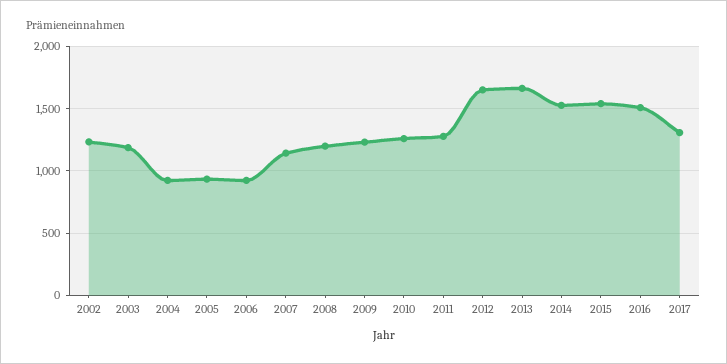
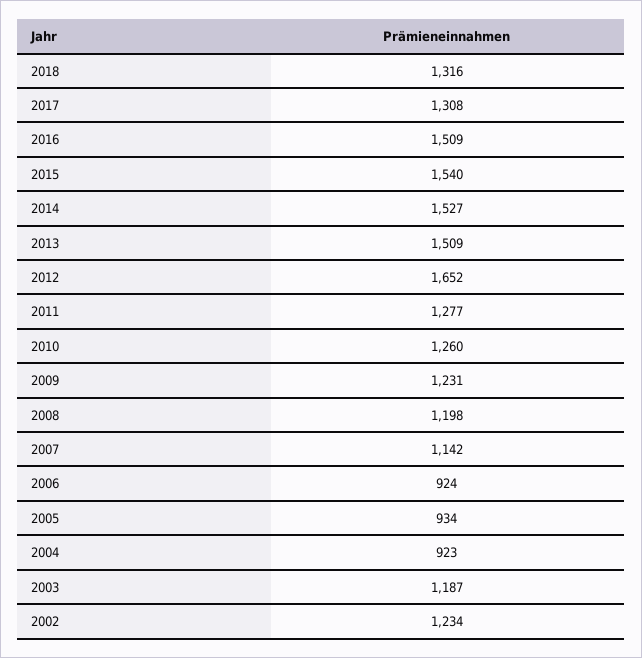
2013: 1650 -> 1509
2018: none -> 1316

